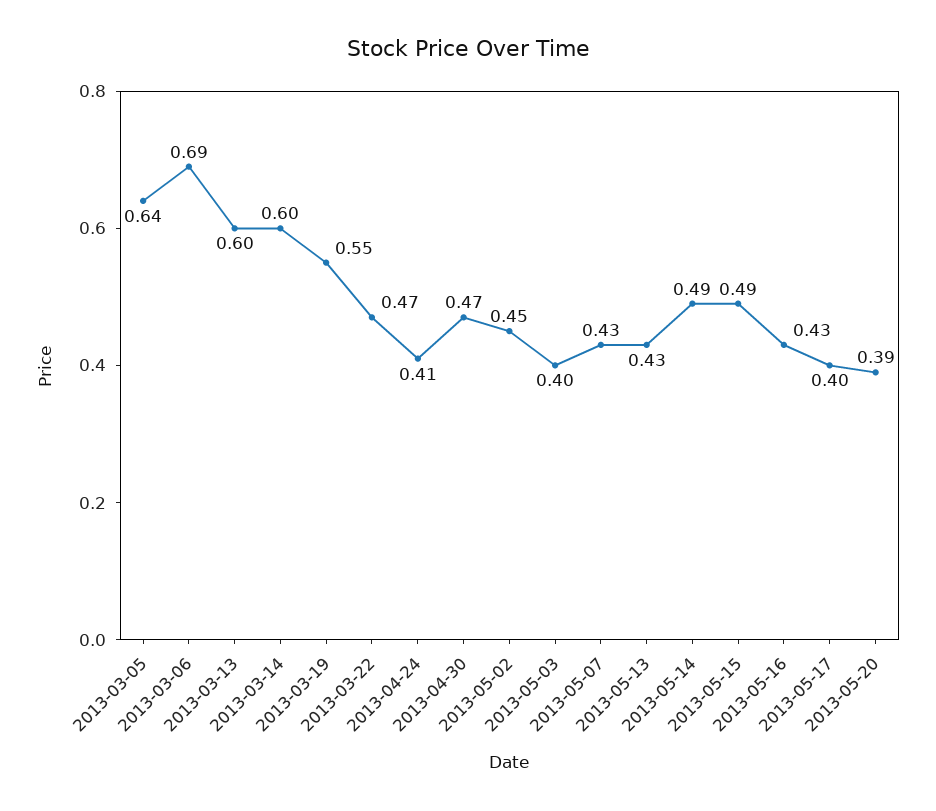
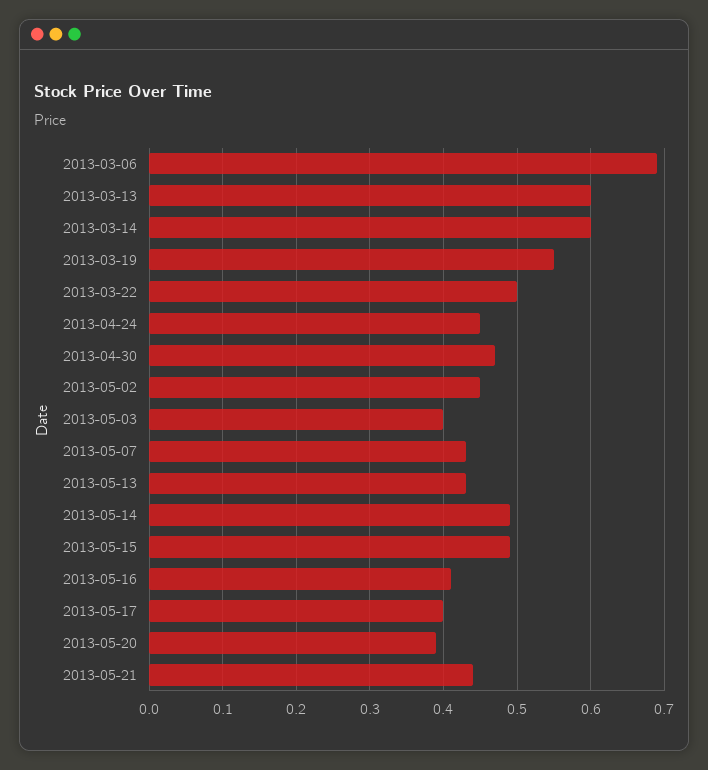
2013-03-05: 0.64 -> none
2013-03-22: 0.47 -> 0.5
2013-04-24: 0.41 -> 0.45
2013-05-16: 0.43 -> 0.41
2013-05-21: none -> 0.44

